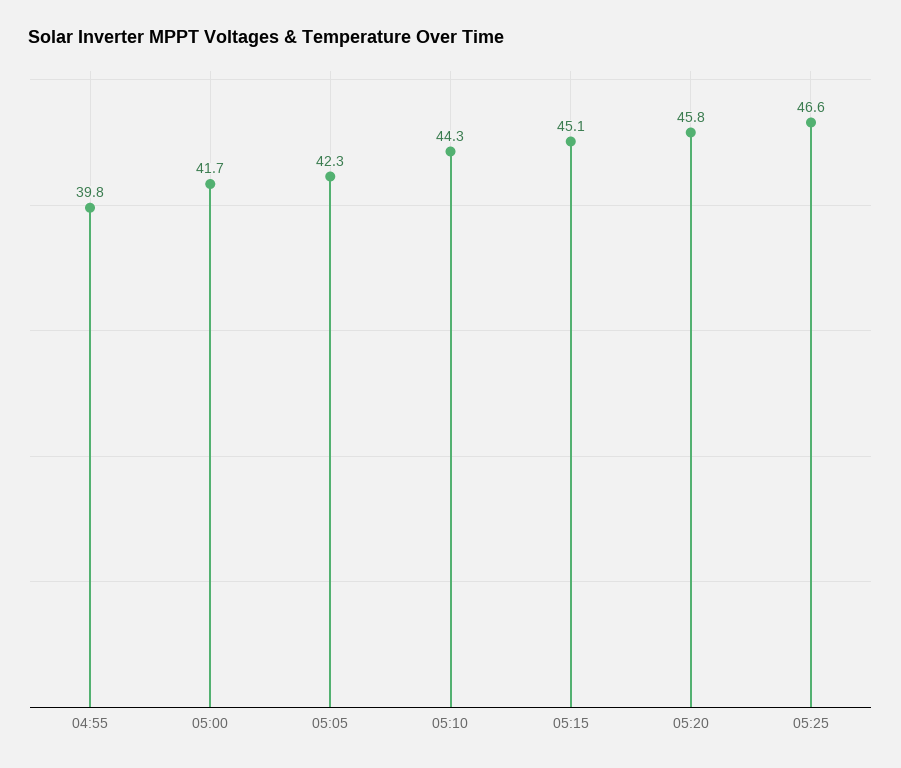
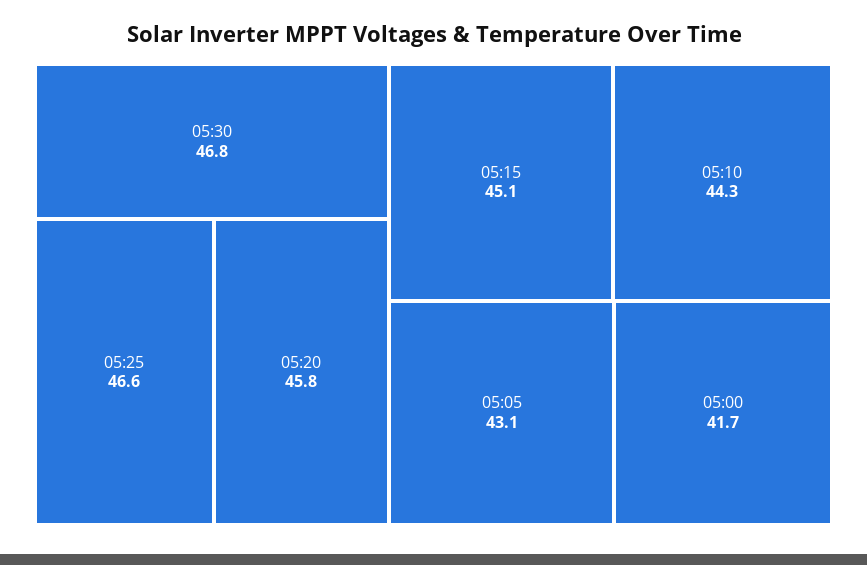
04:55: 39.8 -> none
05:05: 42.3 -> 43.1
05:30: none -> 46.8

